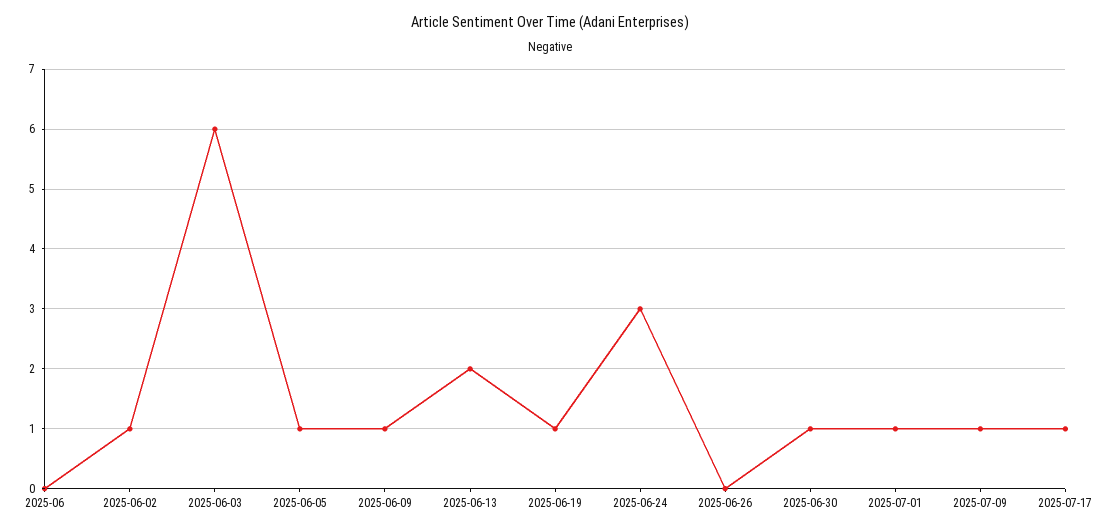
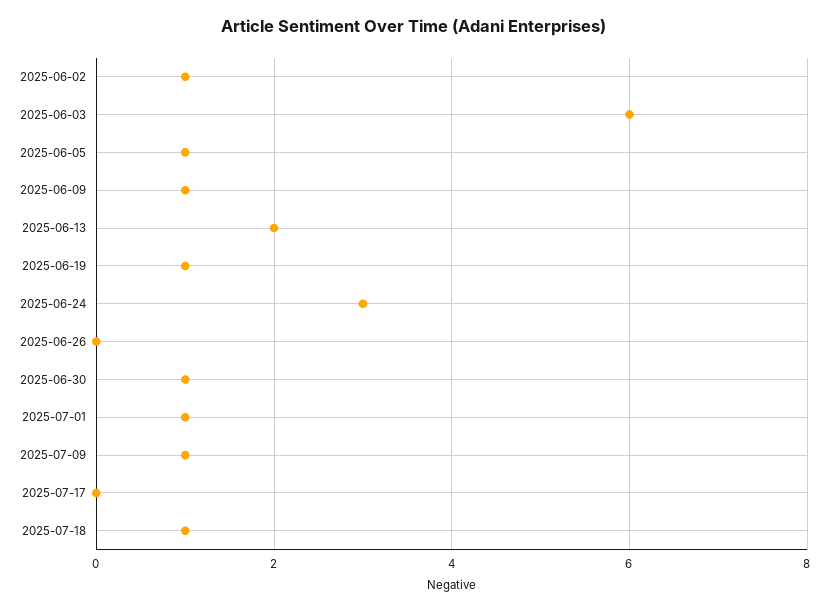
2025-06: 0 -> none
2025-07-17: 1 -> 0
2025-07-18: none -> 1

